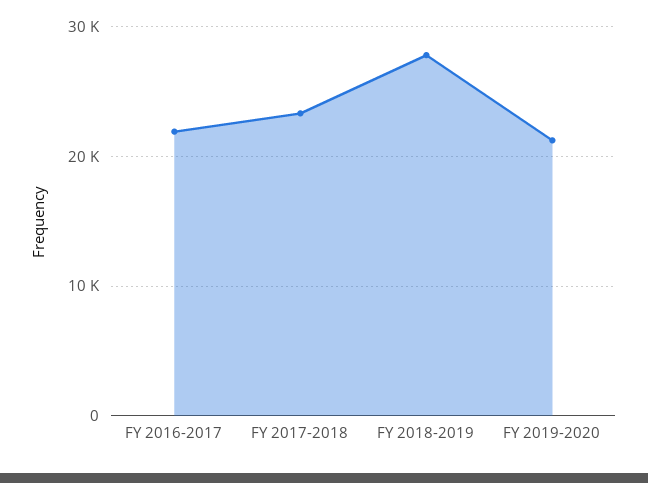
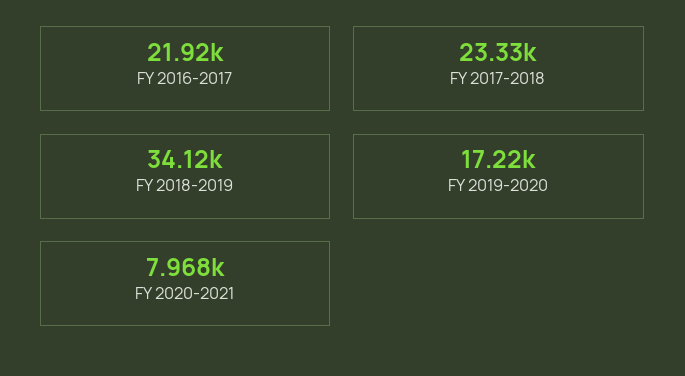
FY 2018-2019: 28000 -> 34120
FY 2019-2020: 21000 -> 17220
FY 2020-2021: none -> 7968

